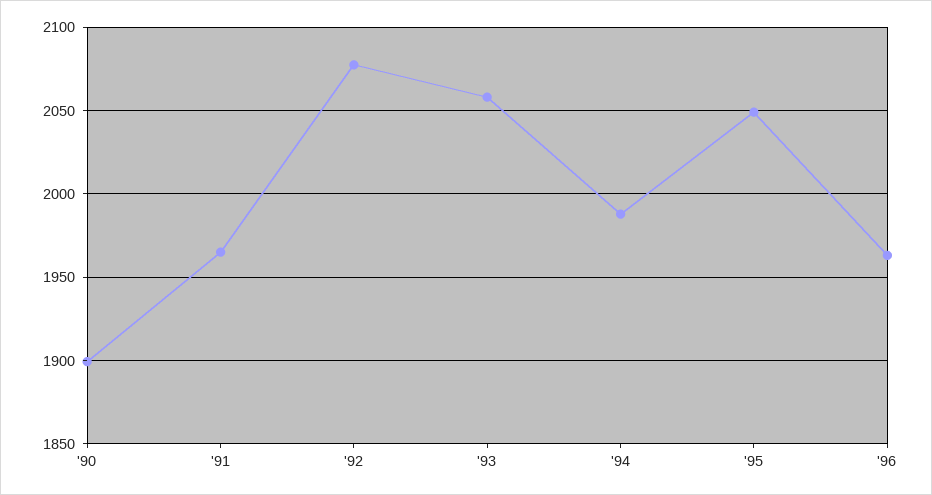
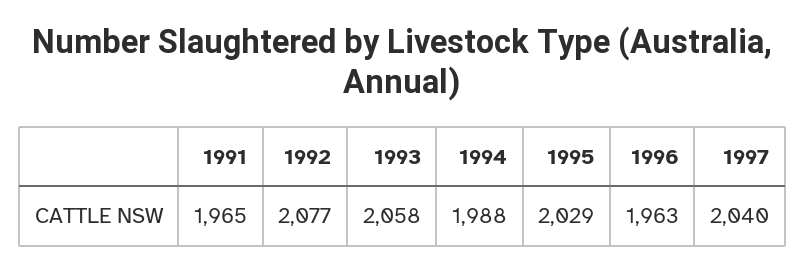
'90: 1900 -> none
'95: 2050 -> 2029
1997: none -> 2040

